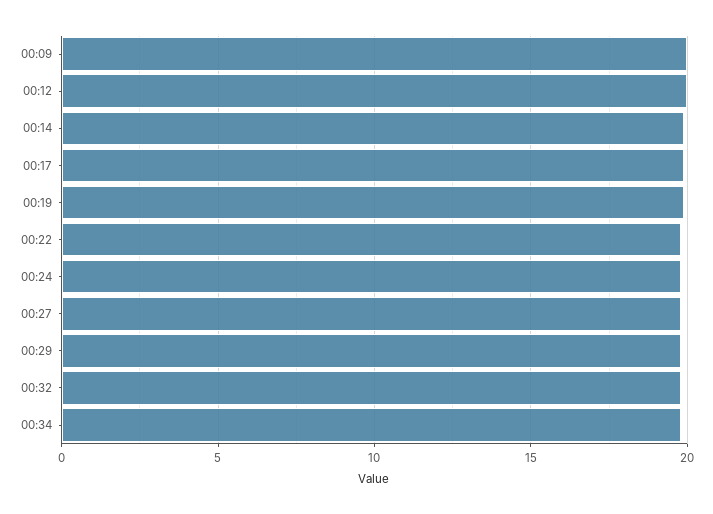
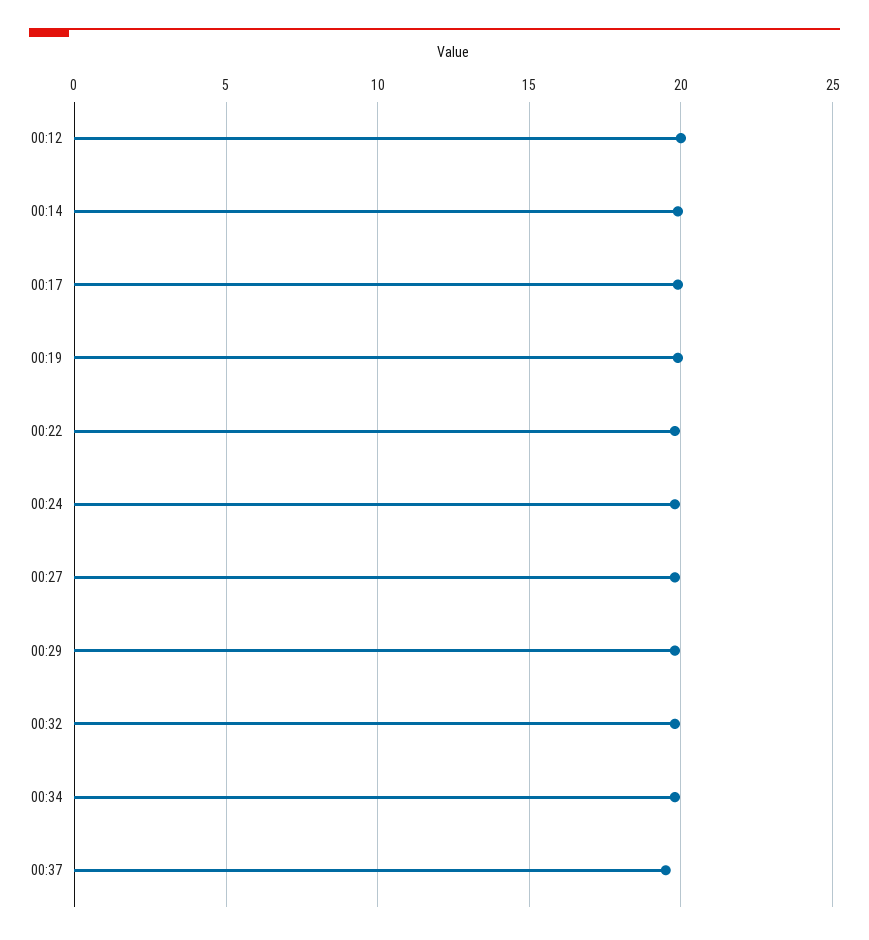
00:09: 20 -> none
00:37: none -> 19.5

